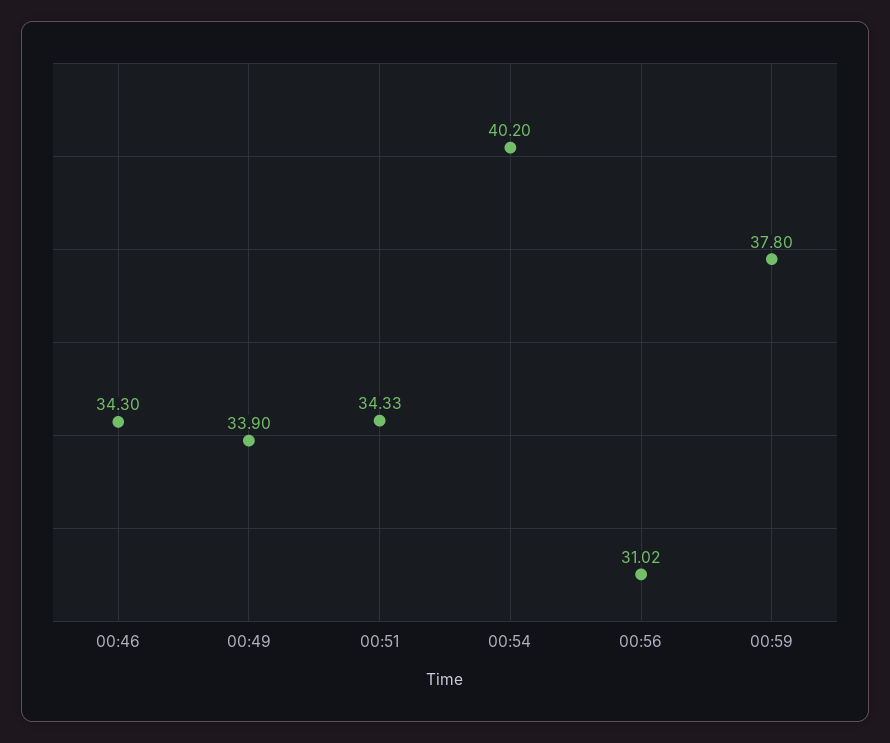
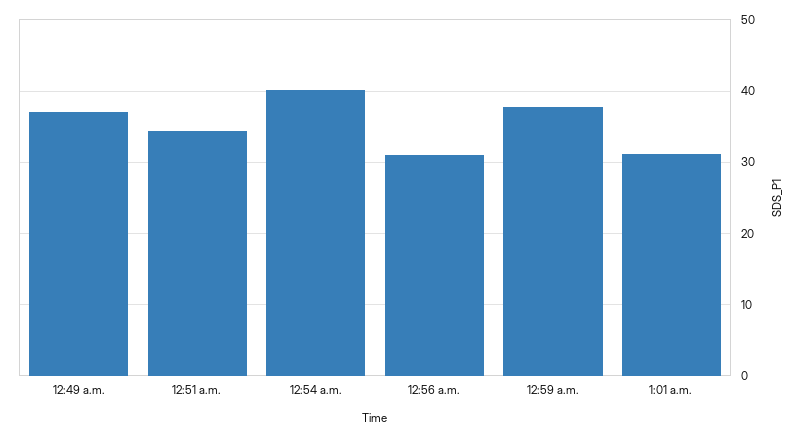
00:46: 34.3 -> none
00:49: 33.9 -> 37
1:01 a.m.: none -> 31

